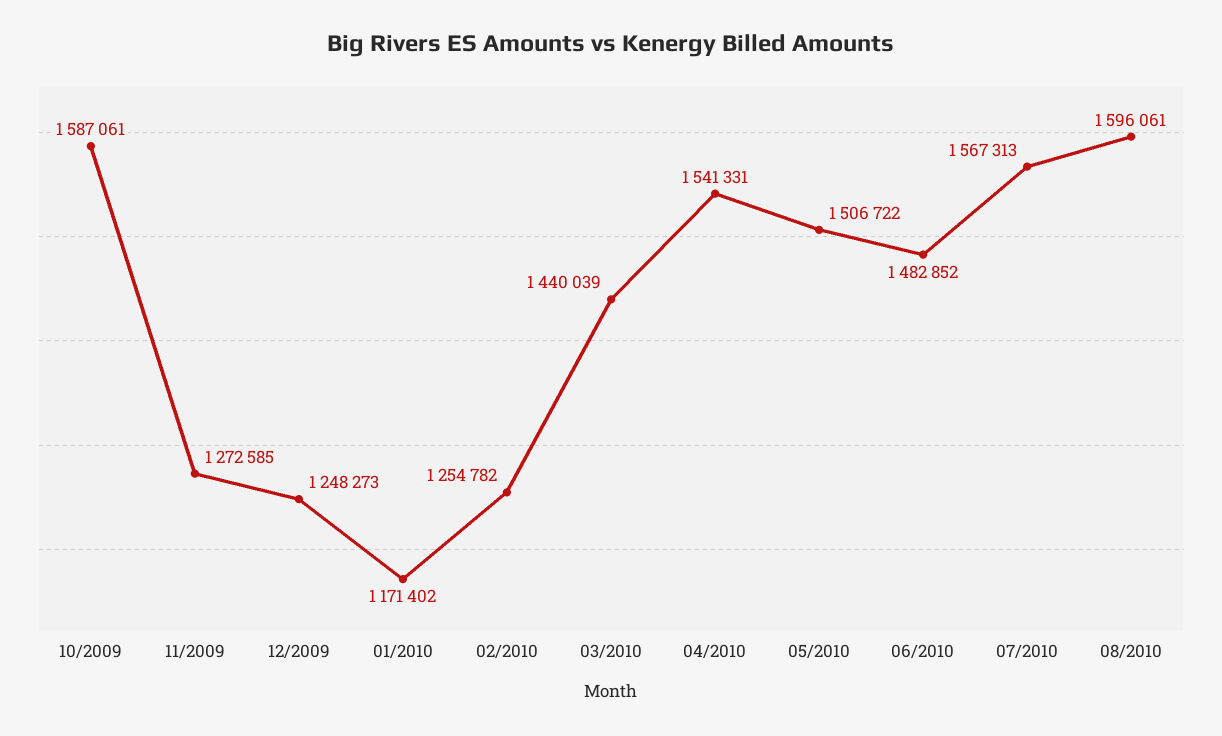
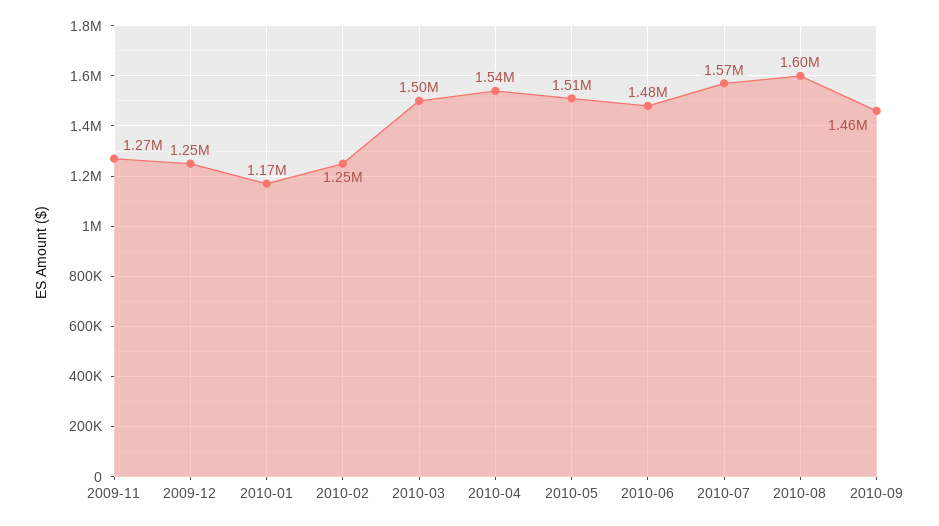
10/2009: 1587061 -> none
03/2010: 1440039 -> 1500000
2010-09: none -> 1460000

